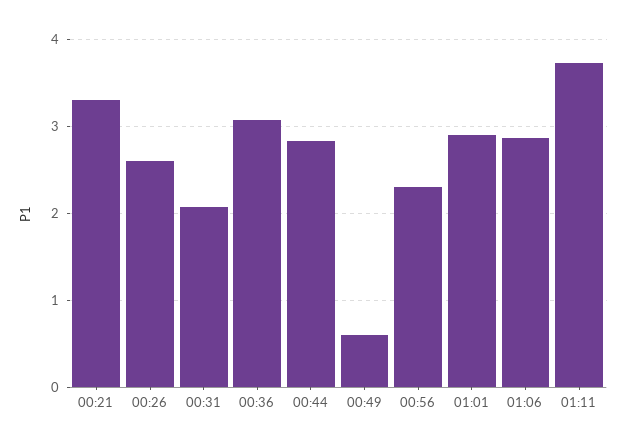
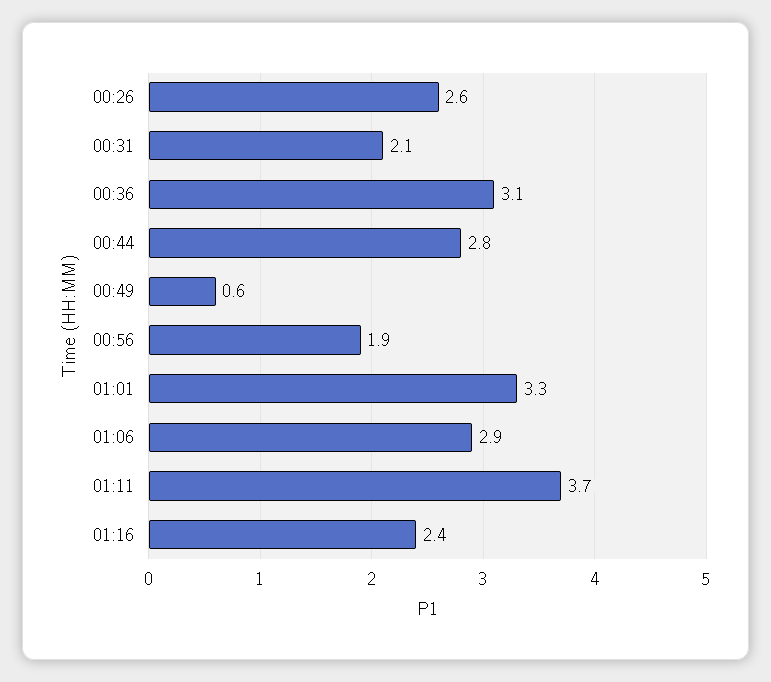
00:21: 3.3 -> none
00:56: 2.3 -> 1.9
01:01: 2.9 -> 3.3
01:16: none -> 2.4

